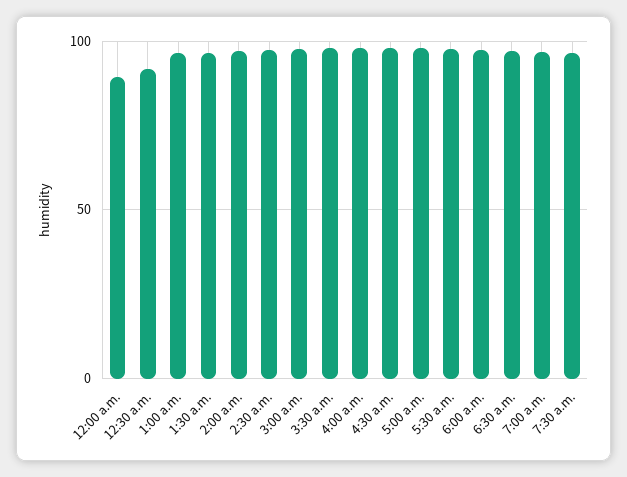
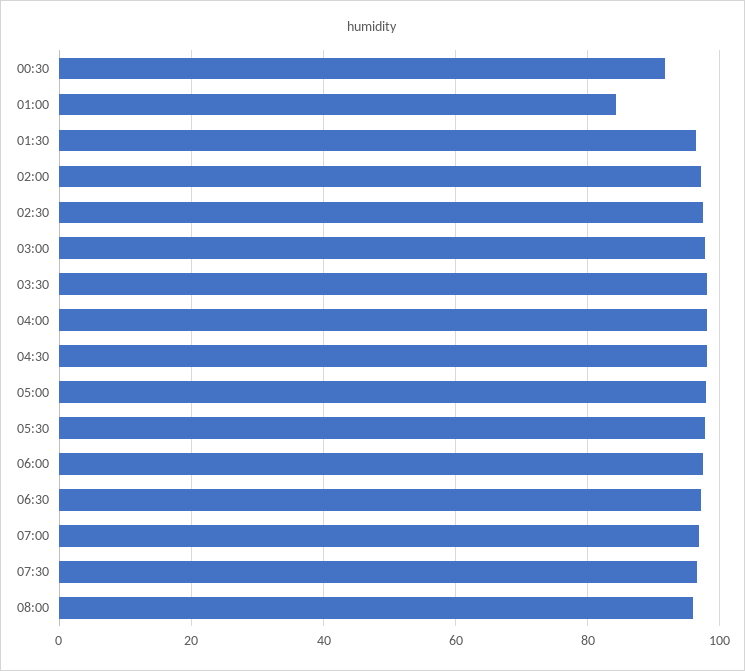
12:00 a.m.: 90 -> none
1:00 a.m.: 95 -> 84
08:00: none -> 96

